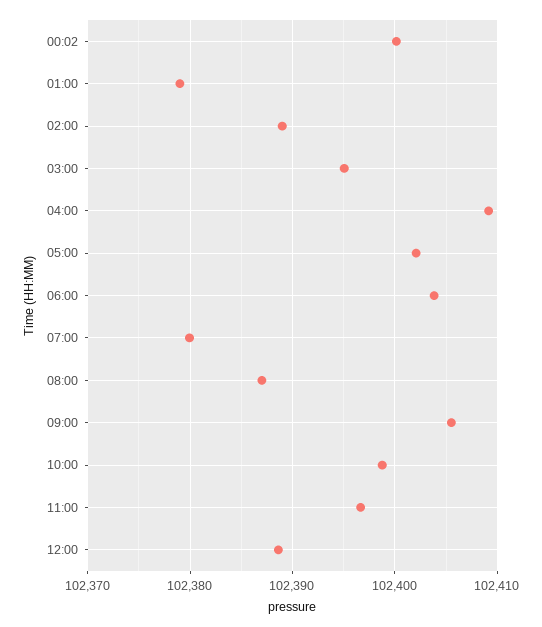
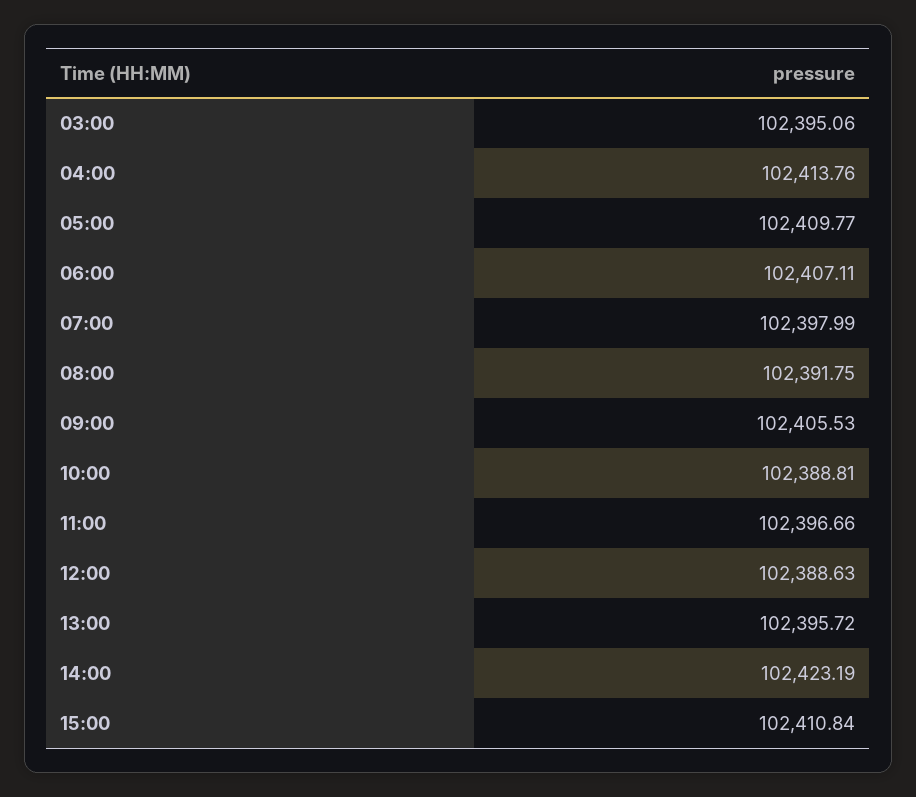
00:02: 102400 -> none
01:00: 102379 -> none
02:00: 102389 -> none
04:00: 102409 -> 102413.76
05:00: 102402 -> 102409.77
06:00: 102404 -> 102407.11
07:00: 102380 -> 102397.99
08:00: 102387 -> 102391.75
10:00: 102399 -> 102388.81
13:00: none -> 102395.72
14:00: none -> 102423.19
15:00: none -> 102410.84

